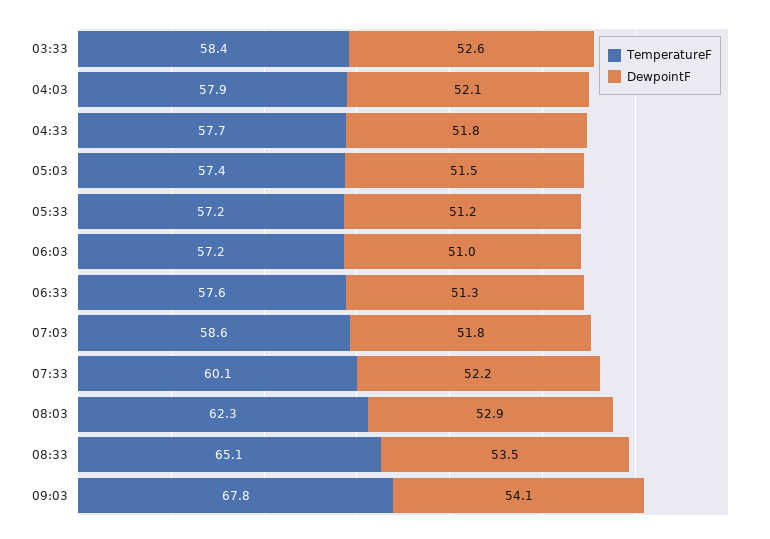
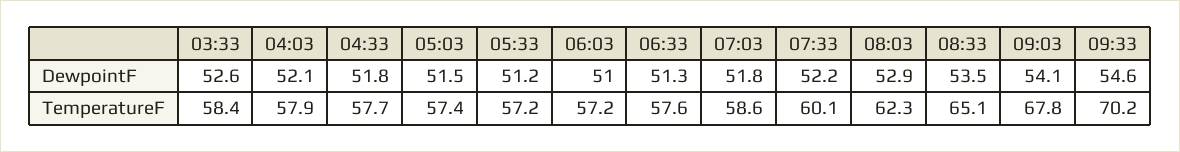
DewpointF, 09:33: none -> 54.6
TemperatureF, 09:33: none -> 70.2

